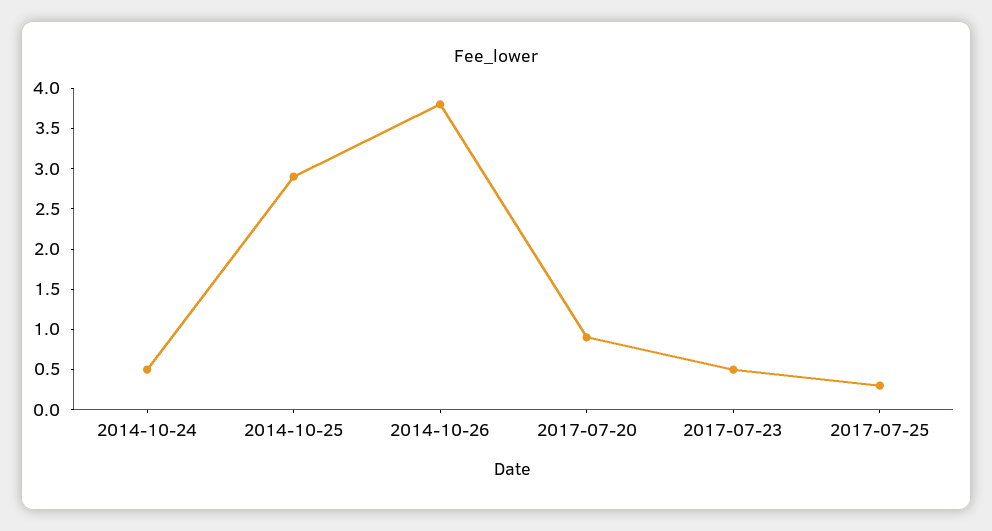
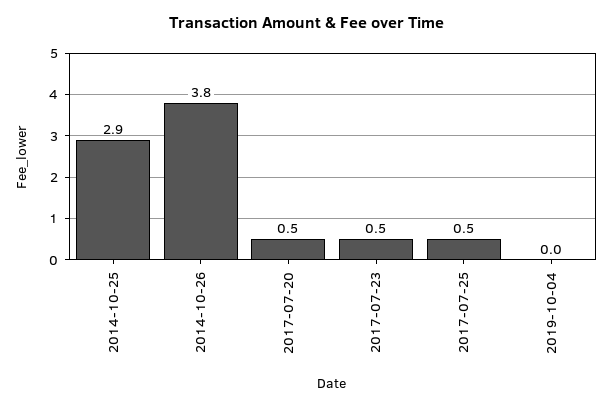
2014-10-24: 0.5 -> none
2017-07-20: 0.9 -> 0.5
2017-07-25: 0.3 -> 0.5
2019-10-04: none -> 0

